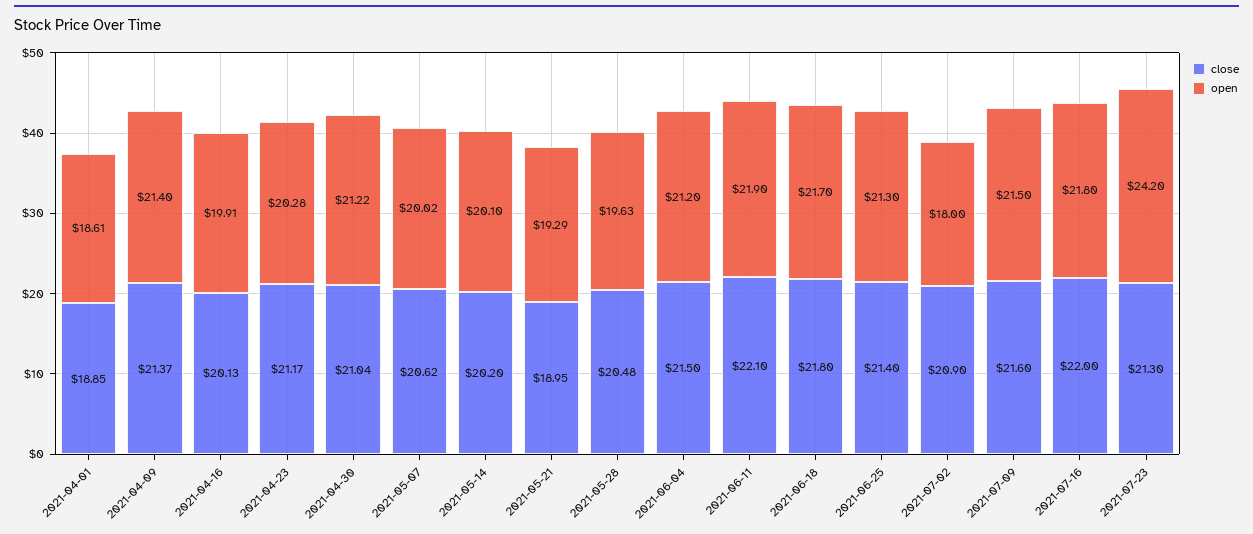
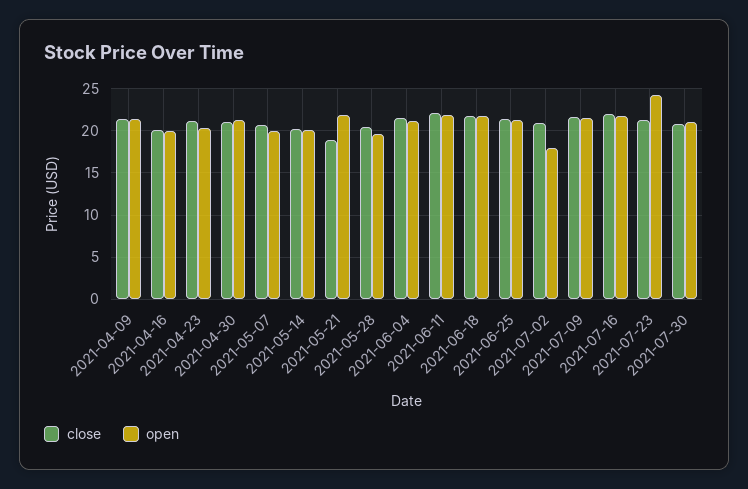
close, 2021-04-01: 18.85 -> none
open, 2021-04-01: 18.61 -> none
open, 2021-05-21: 19.29 -> 22
close, 2021-07-30: none -> 21
open, 2021-07-30: none -> 21

